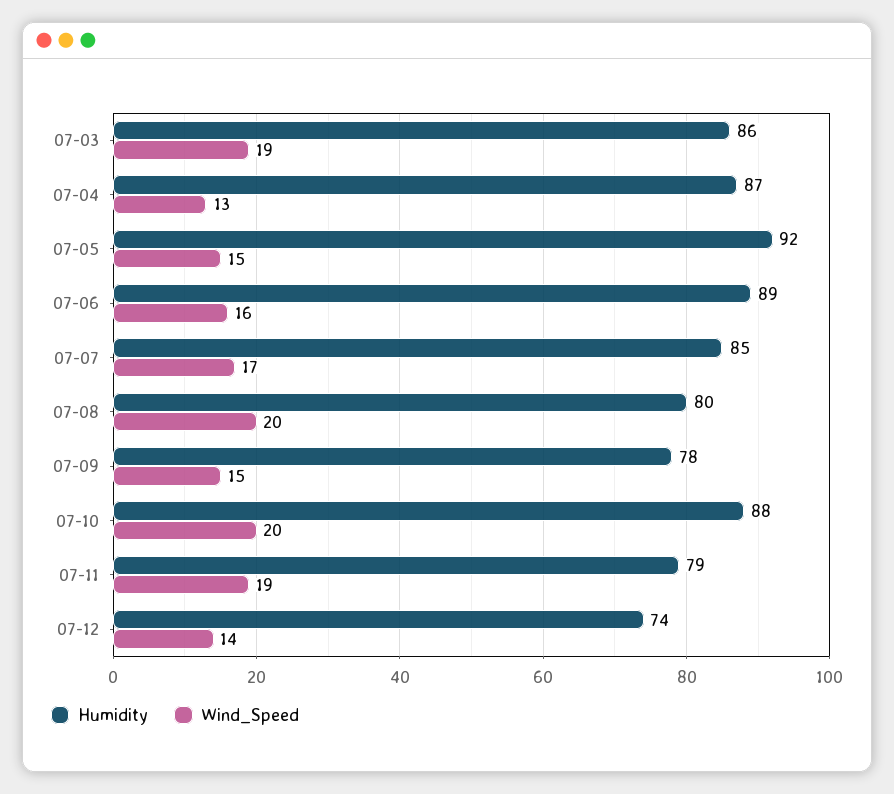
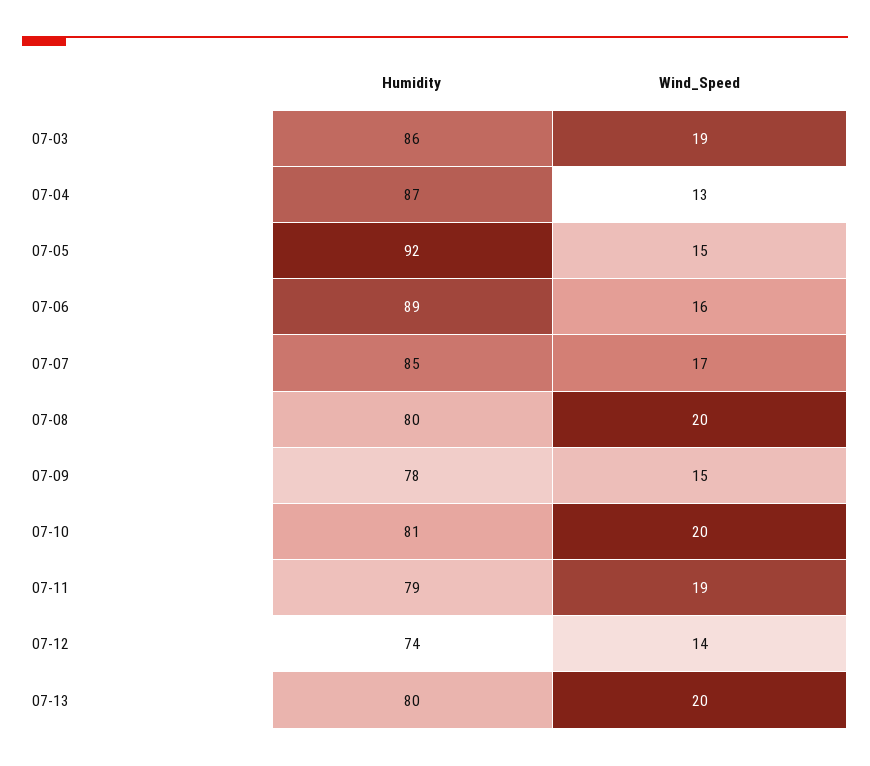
Humidity, 07-10: 88 -> 81
Humidity, 07-13: none -> 80
Wind_Speed, 07-13: none -> 20

